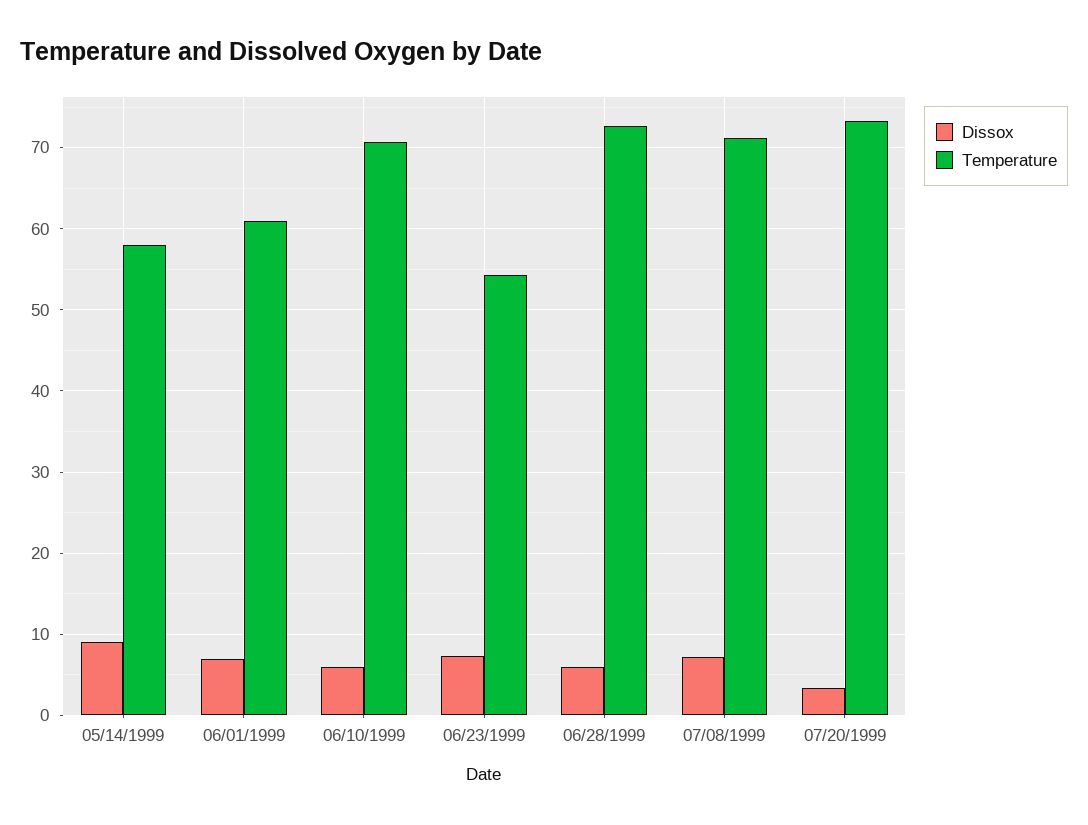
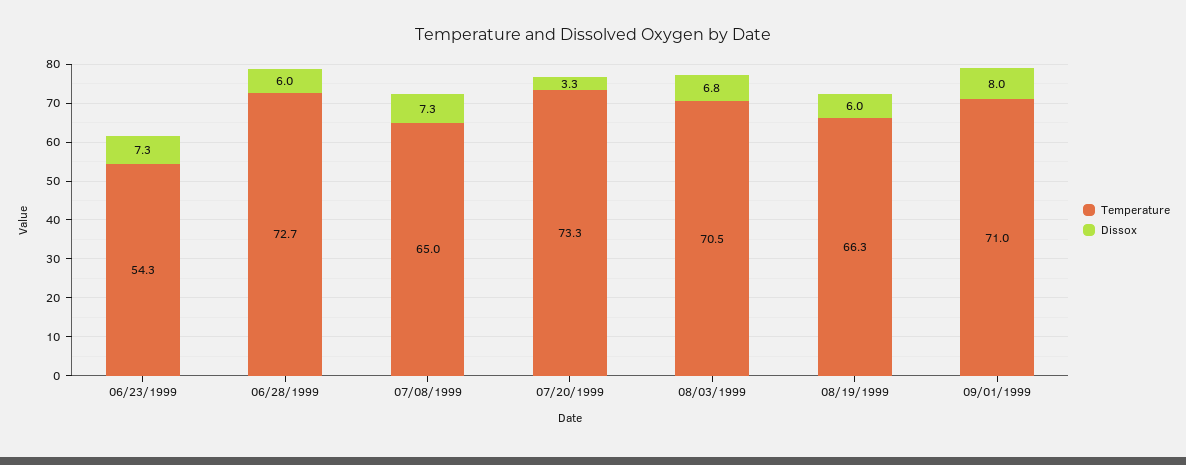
Dissox, 05/14/1999: 9 -> none
Temperature, 05/14/1999: 58 -> none
Dissox, 06/01/1999: 7 -> none
Temperature, 06/01/1999: 61 -> none
Dissox, 06/10/1999: 6 -> none
Temperature, 06/10/1999: 71 -> none
Temperature, 07/08/1999: 71 -> 65
Temperature, 08/03/1999: none -> 70.5
Dissox, 08/03/1999: none -> 6.8
Temperature, 08/19/1999: none -> 66.3
Dissox, 08/19/1999: none -> 6
Temperature, 09/01/1999: none -> 71
Dissox, 09/01/1999: none -> 8

